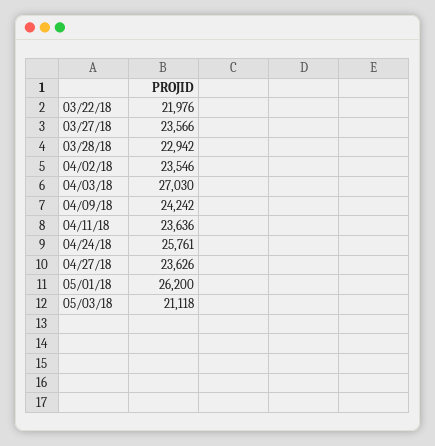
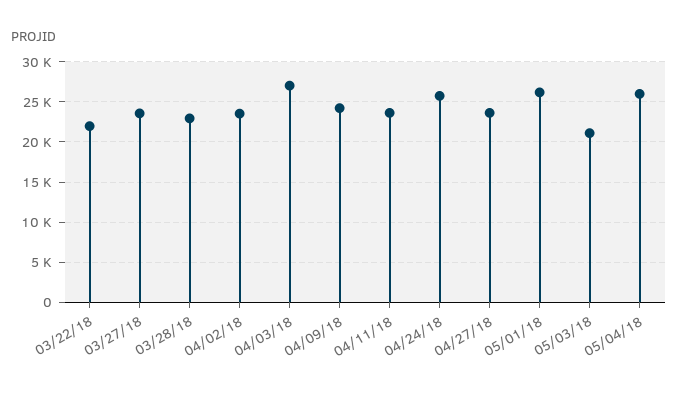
05/04/18: none -> 26000

